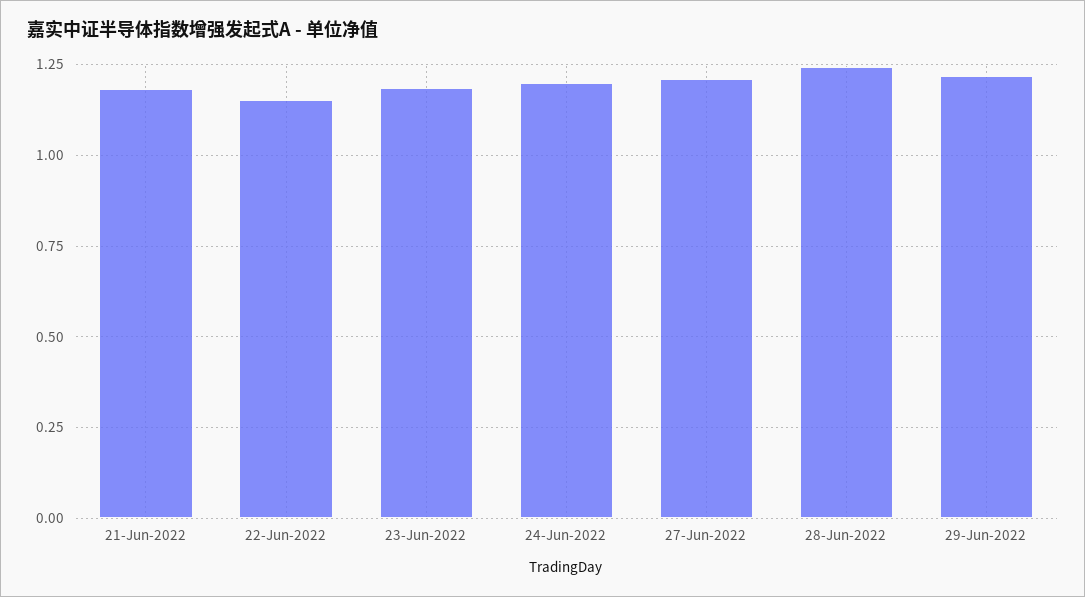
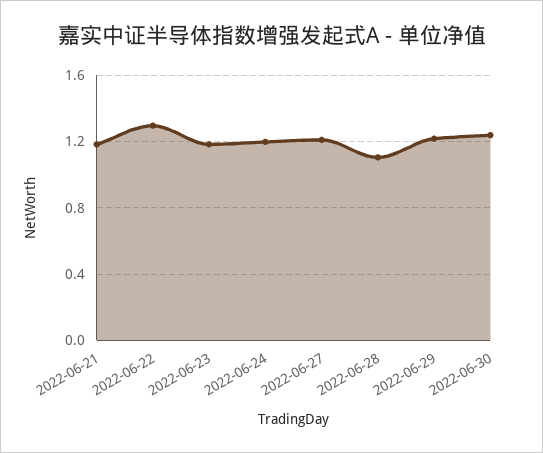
22-Jun-2022: 1.15 -> 1.3
28-Jun-2022: 1.25 -> 1.1
2022-06-30: none -> 1.25

